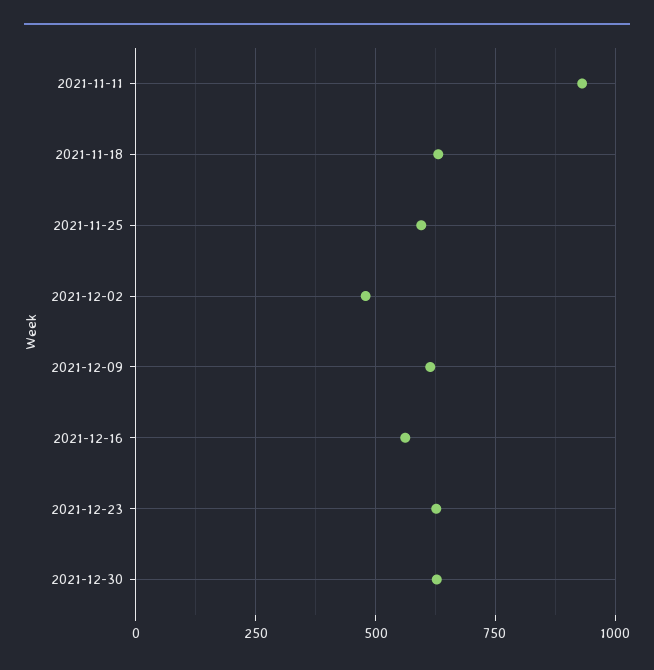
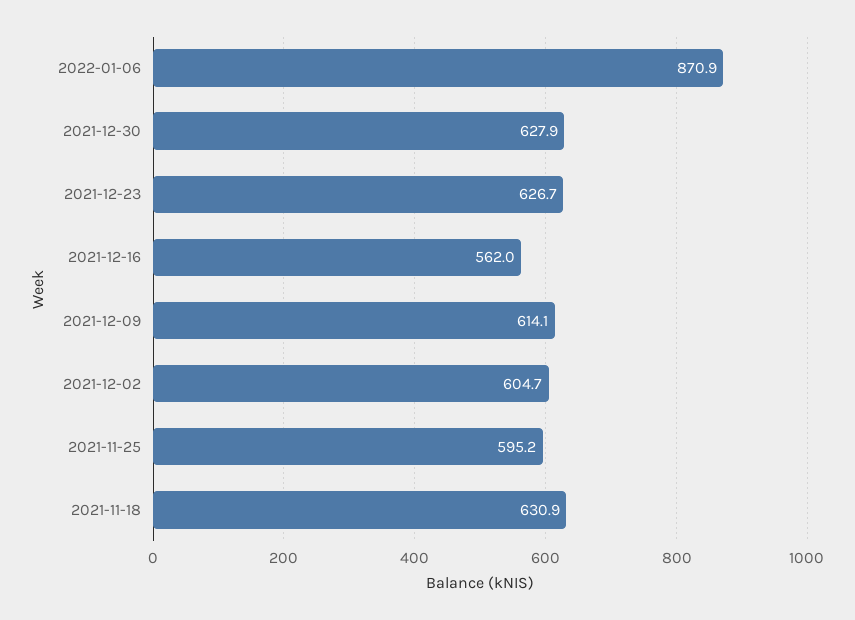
2021-11-11: 925 -> none
2021-12-02: 475 -> 604.7
2022-01-06: none -> 870.9

